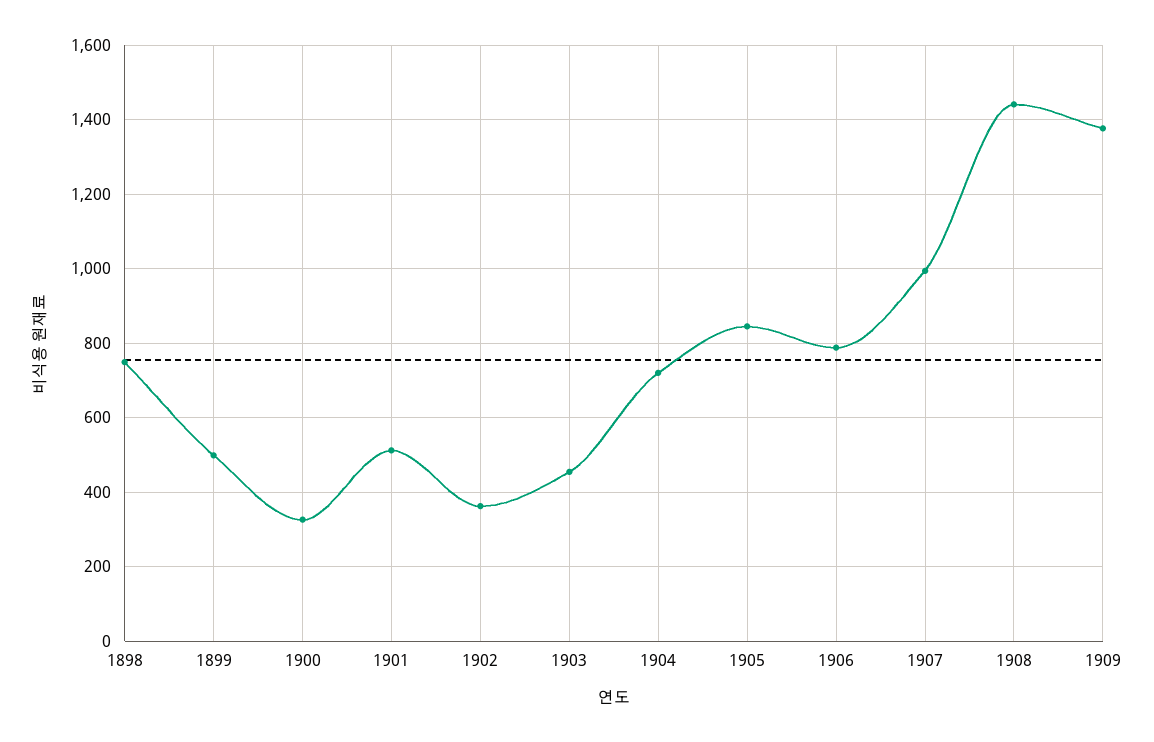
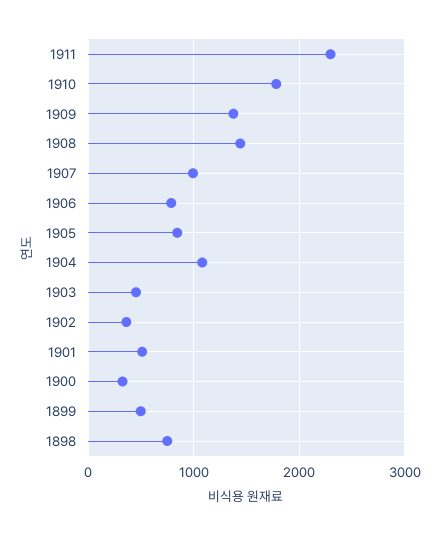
1904: 720 -> 1100
1911: none -> 2300
1910: none -> 1800

